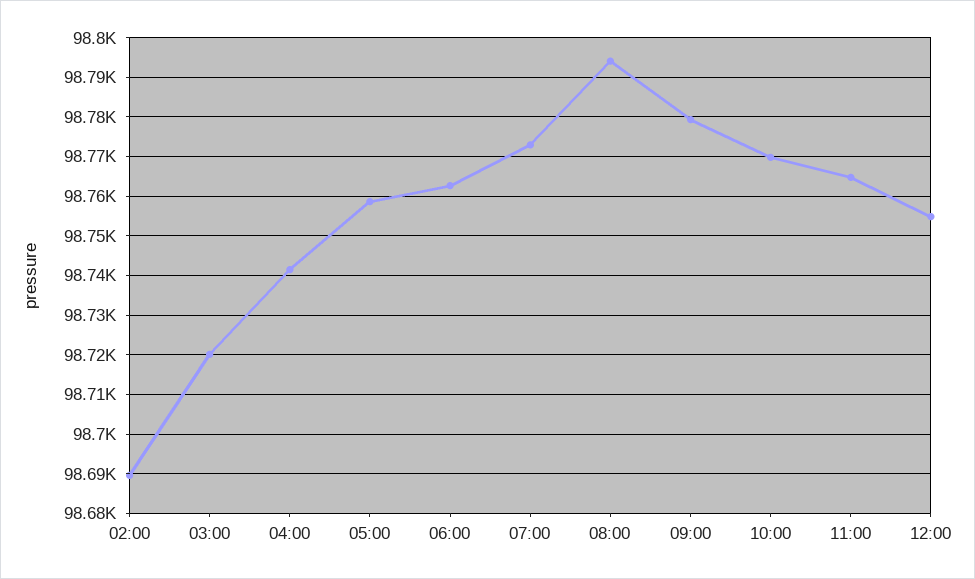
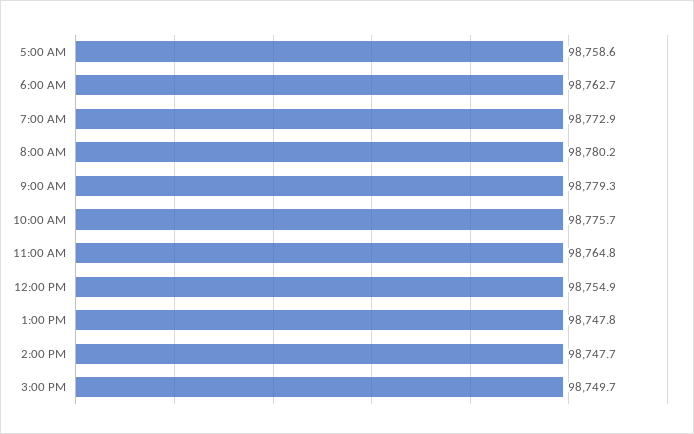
02:00: 98690 -> none
03:00: 98720 -> none
04:00: 98742 -> none
08:00: 98794 -> 98780.2
10:00: 98770 -> 98775.7
1:00 PM: none -> 98747.8
2:00 PM: none -> 98747.7
3:00 PM: none -> 98749.7

